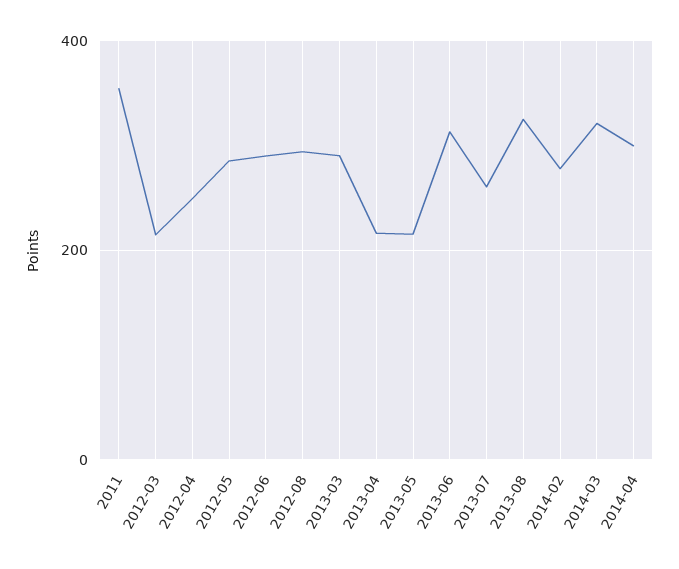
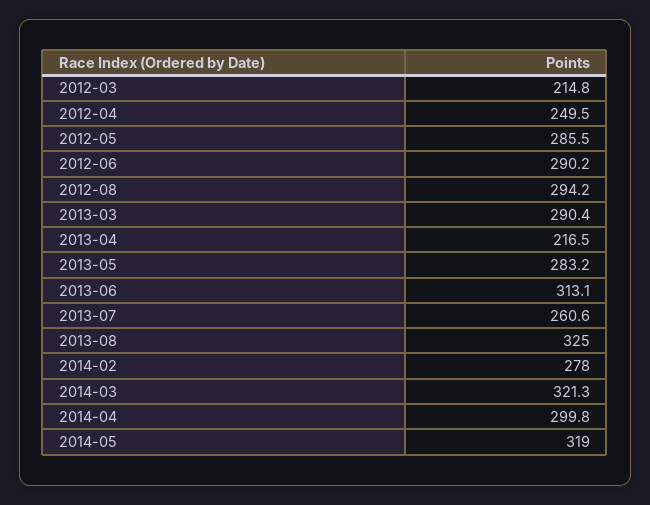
2011: 360 -> none
2013-05: 220 -> 283.2
2014-05: none -> 319

